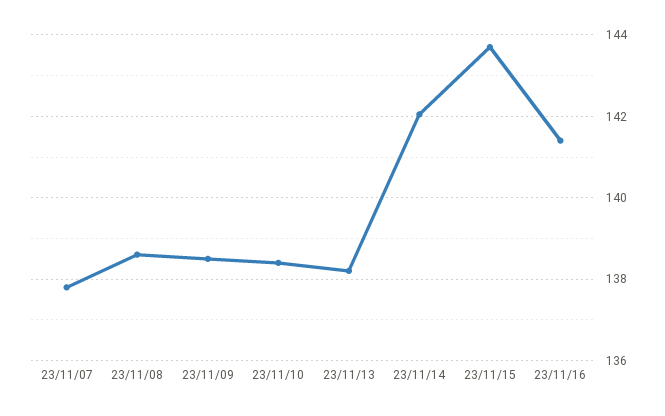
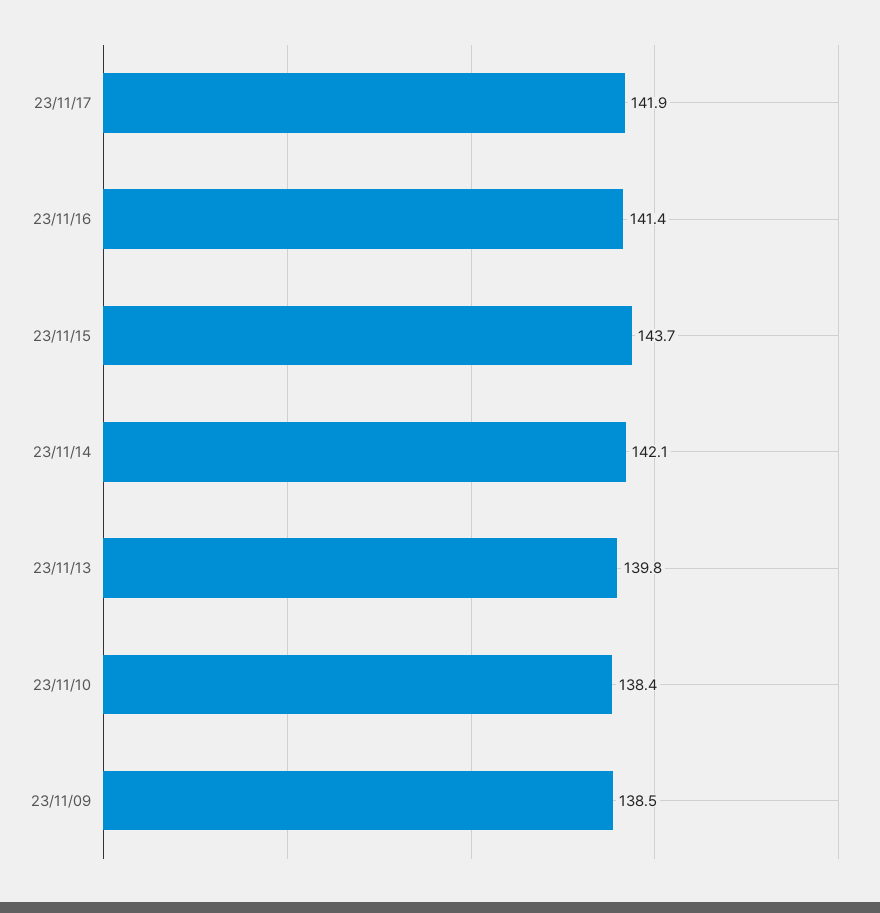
23/11/07: 137.8 -> none
23/11/08: 138.6 -> none
23/11/13: 138.2 -> 139.8
23/11/17: none -> 141.9

